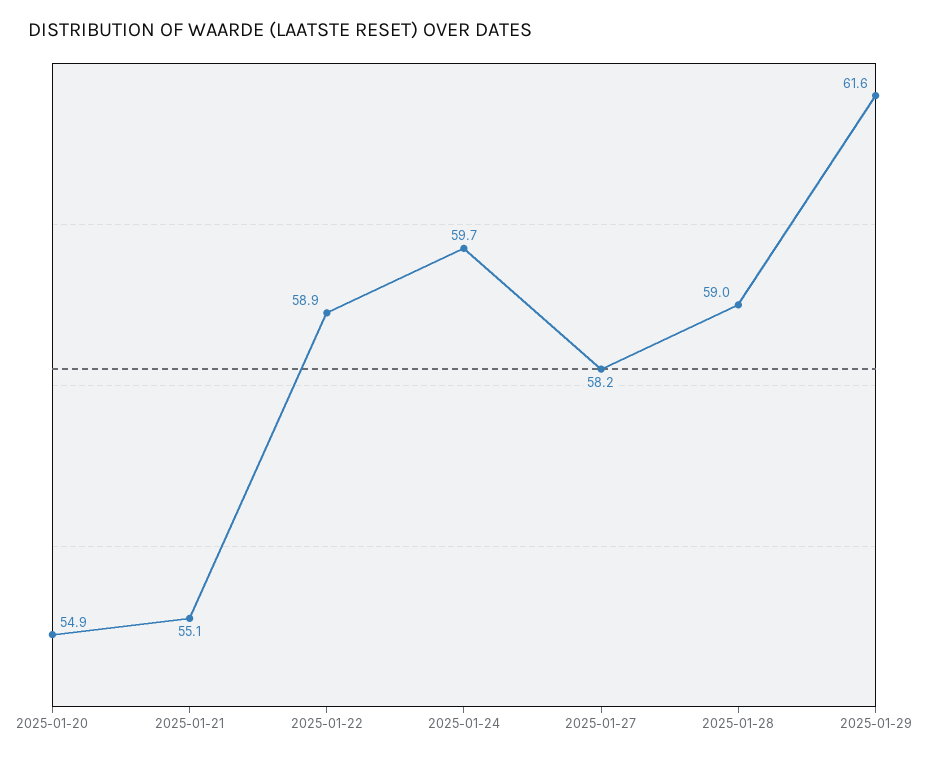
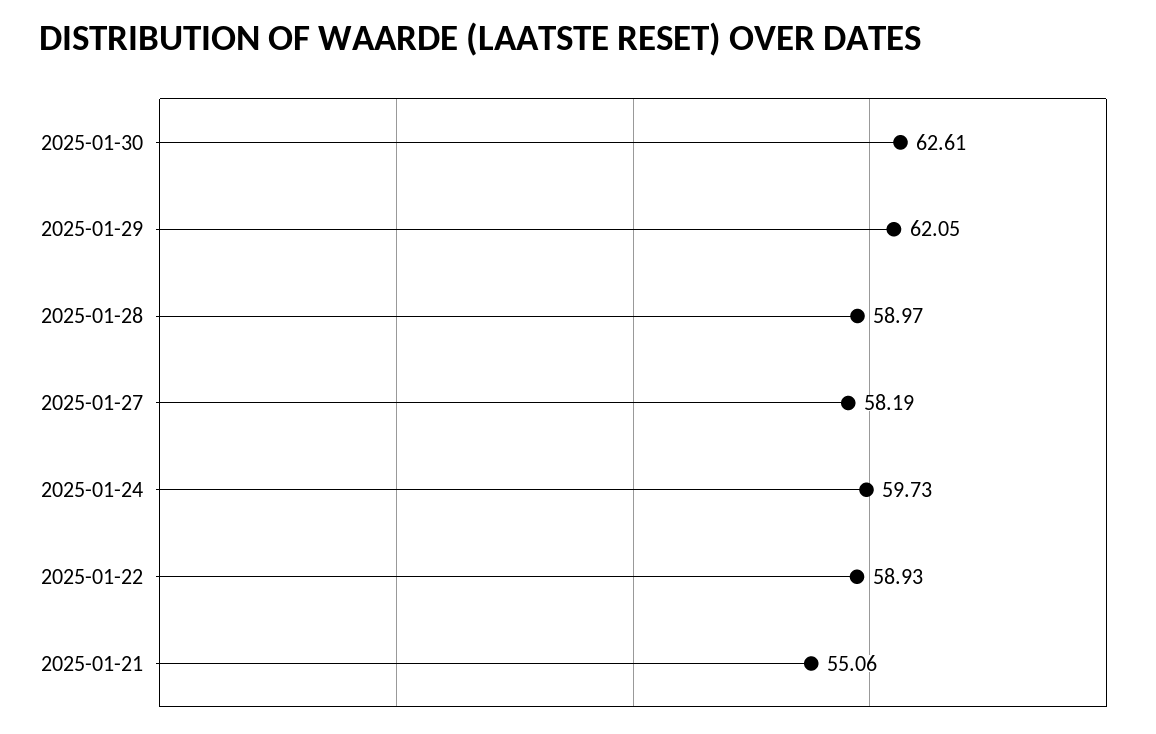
2025-01-20: 54.9 -> none
2025-01-29: 61.6 -> 62.05
2025-01-30: none -> 62.61

